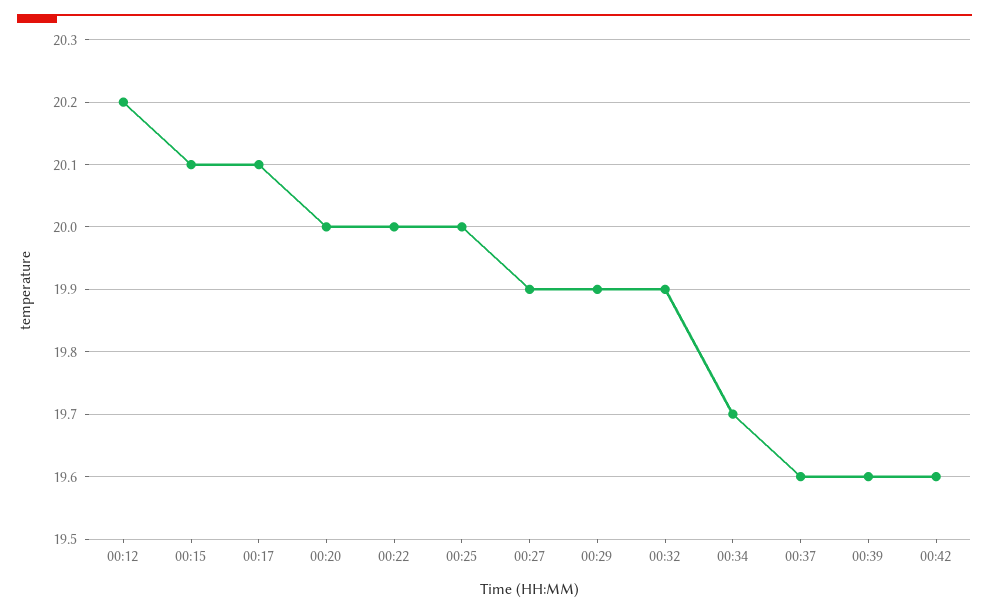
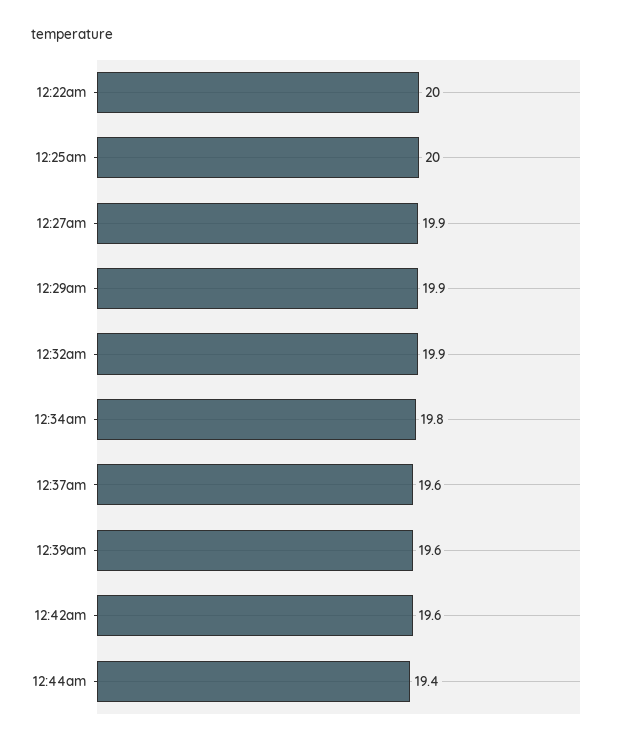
00:12: 20.2 -> none
00:15: 20.1 -> none
00:17: 20.1 -> none
00:20: 20 -> none
00:34: 19.7 -> 19.8
12:44am: none -> 19.4

